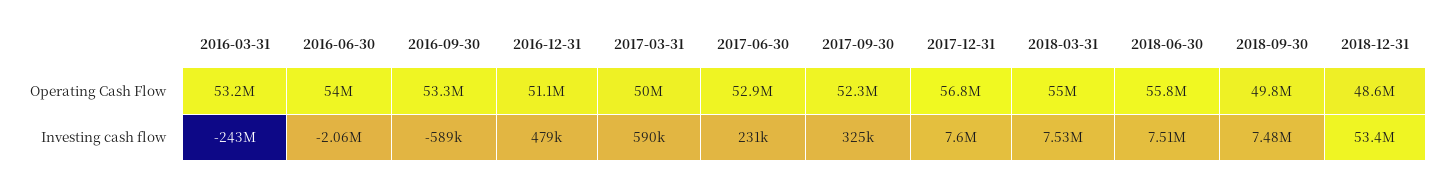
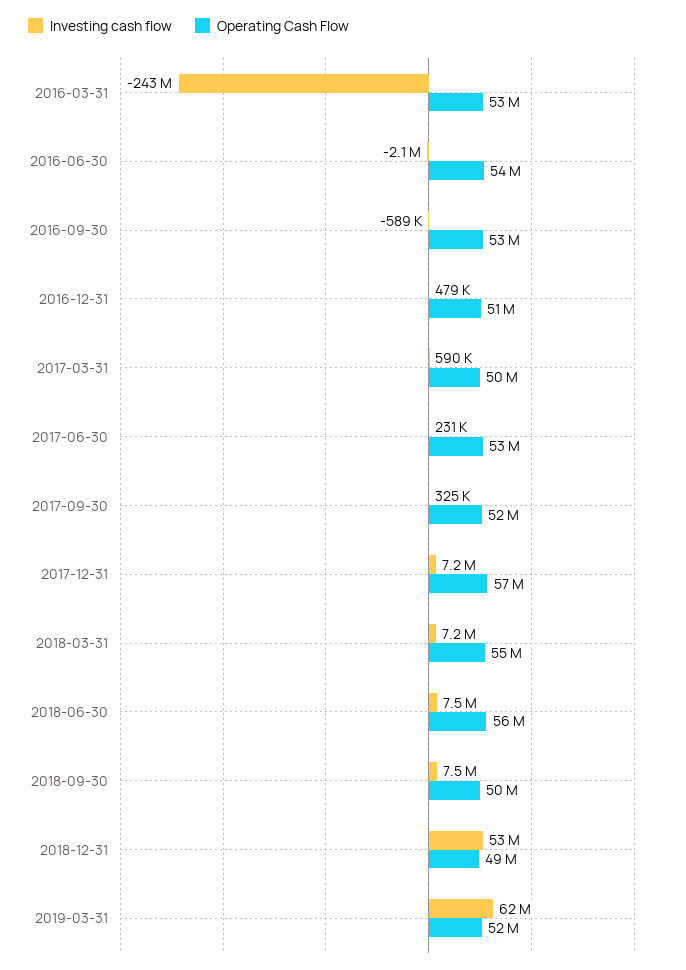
Investing cash flow, 2017-12-31: 7600000 -> 7200000
Investing cash flow, 2018-03-31: 7530000 -> 7200000
Investing cash flow, 2019-03-31: none -> 62000000
Operating Cash Flow, 2019-03-31: none -> 52000000

